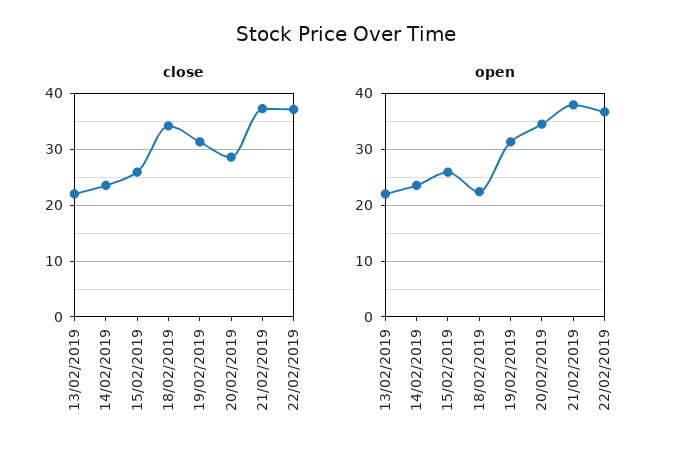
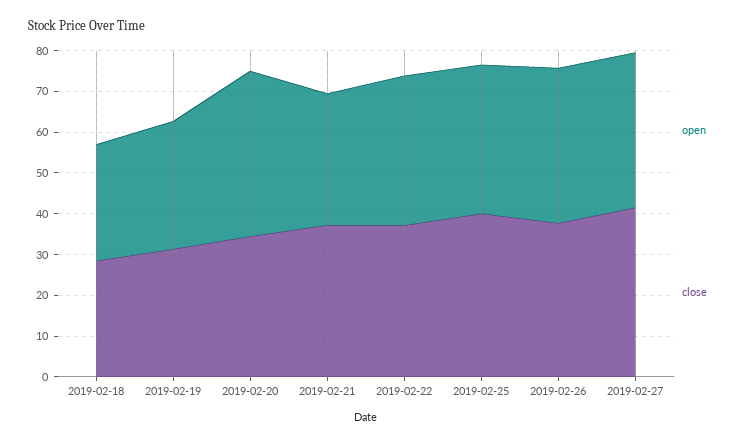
close, 13/02/2019: 22 -> none
close, 14/02/2019: 24 -> none
close, 15/02/2019: 26 -> none
close, 18/02/2019: 34 -> 28
close, 20/02/2019: 28 -> 34
open, 13/02/2019: 22 -> none
open, 14/02/2019: 24 -> none
open, 15/02/2019: 26 -> none
open, 18/02/2019: 22 -> 28
open, 20/02/2019: 34 -> 40
open, 21/02/2019: 38 -> 32
open, 2019-02-25: none -> 36
close, 2019-02-25: none -> 40
open, 2019-02-26: none -> 38
close, 2019-02-26: none -> 38
open, 2019-02-27: none -> 38
close, 2019-02-27: none -> 42

